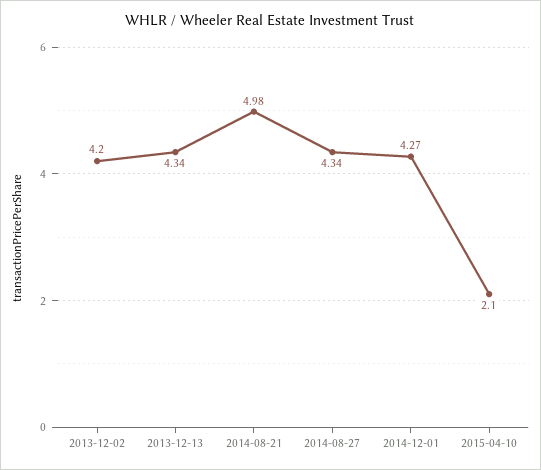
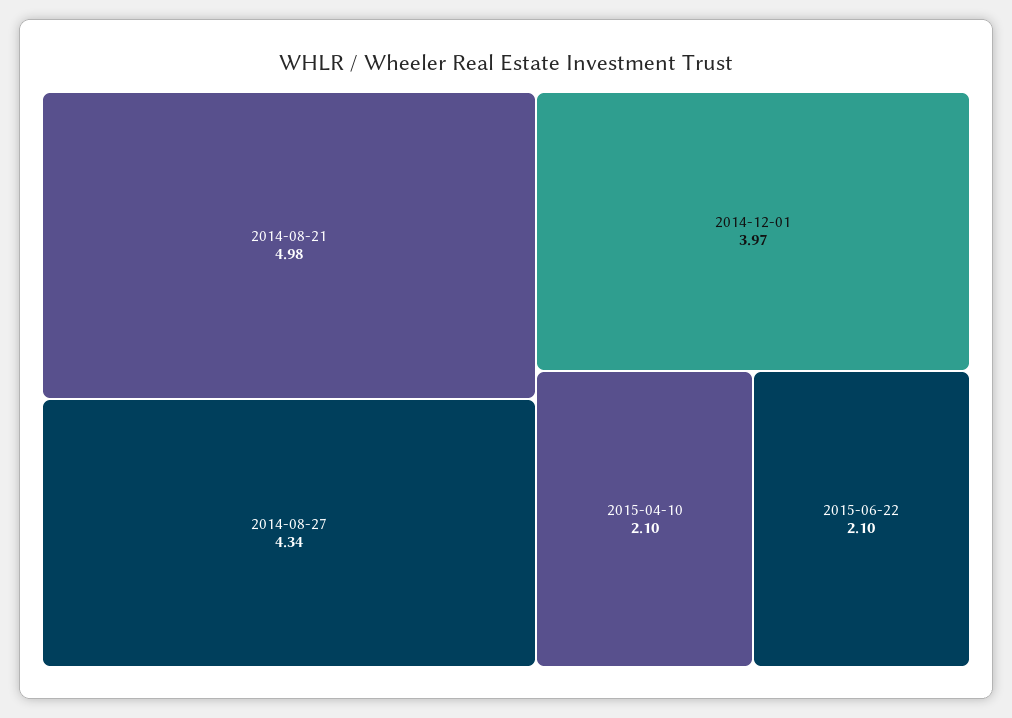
2013-12-02: 4.2 -> none
2013-12-13: 4.34 -> none
2014-12-01: 4.27 -> 3.97
2015-06-22: none -> 2.1

